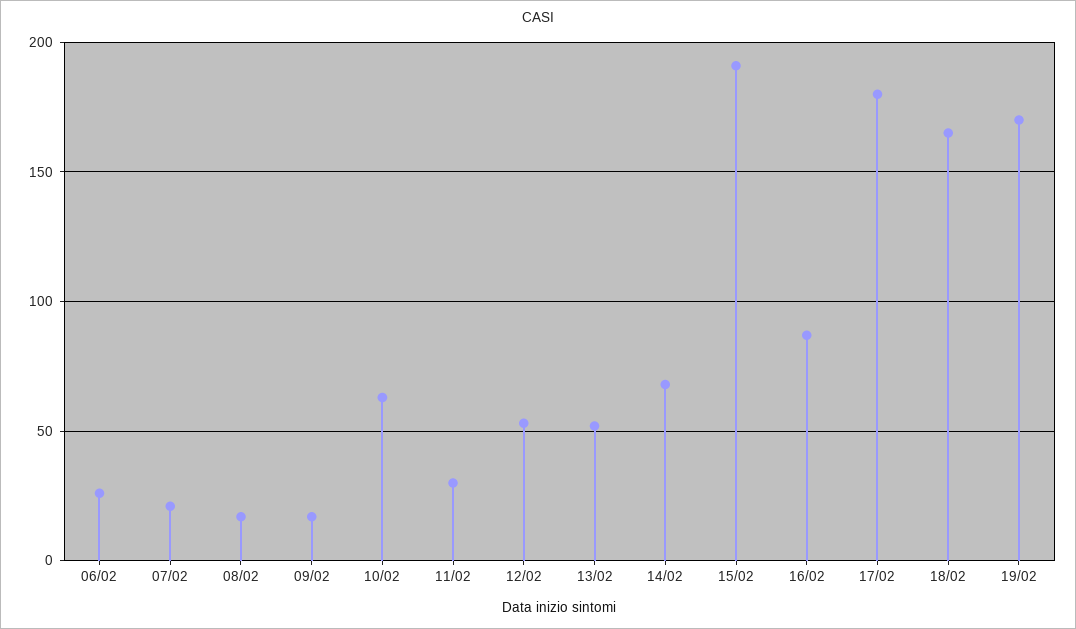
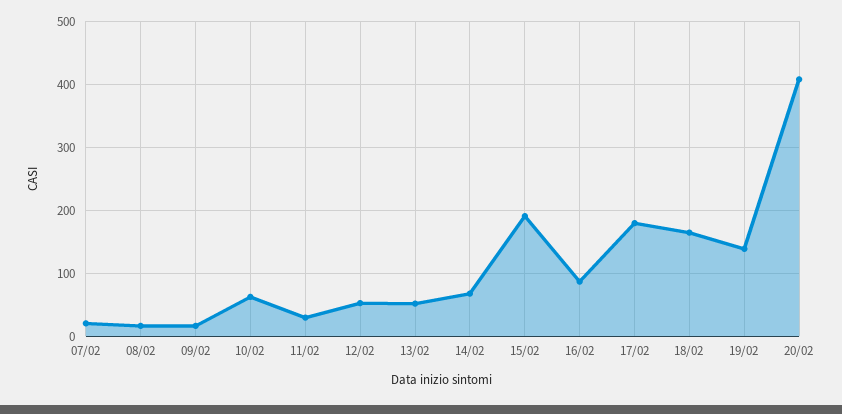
06/02: 25 -> none
19/02: 170 -> 140
20/02: none -> 410

